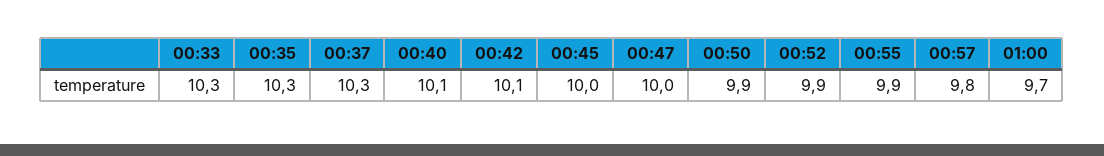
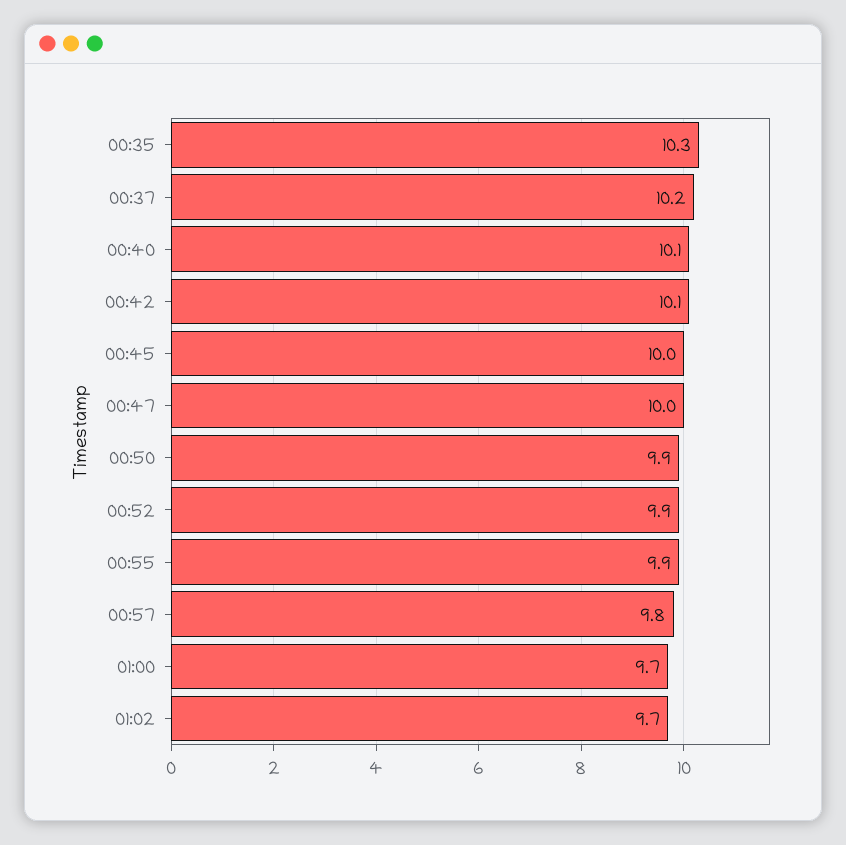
00:33: 10.3 -> none
00:37: 10.3 -> 10.2
01:02: none -> 9.7

